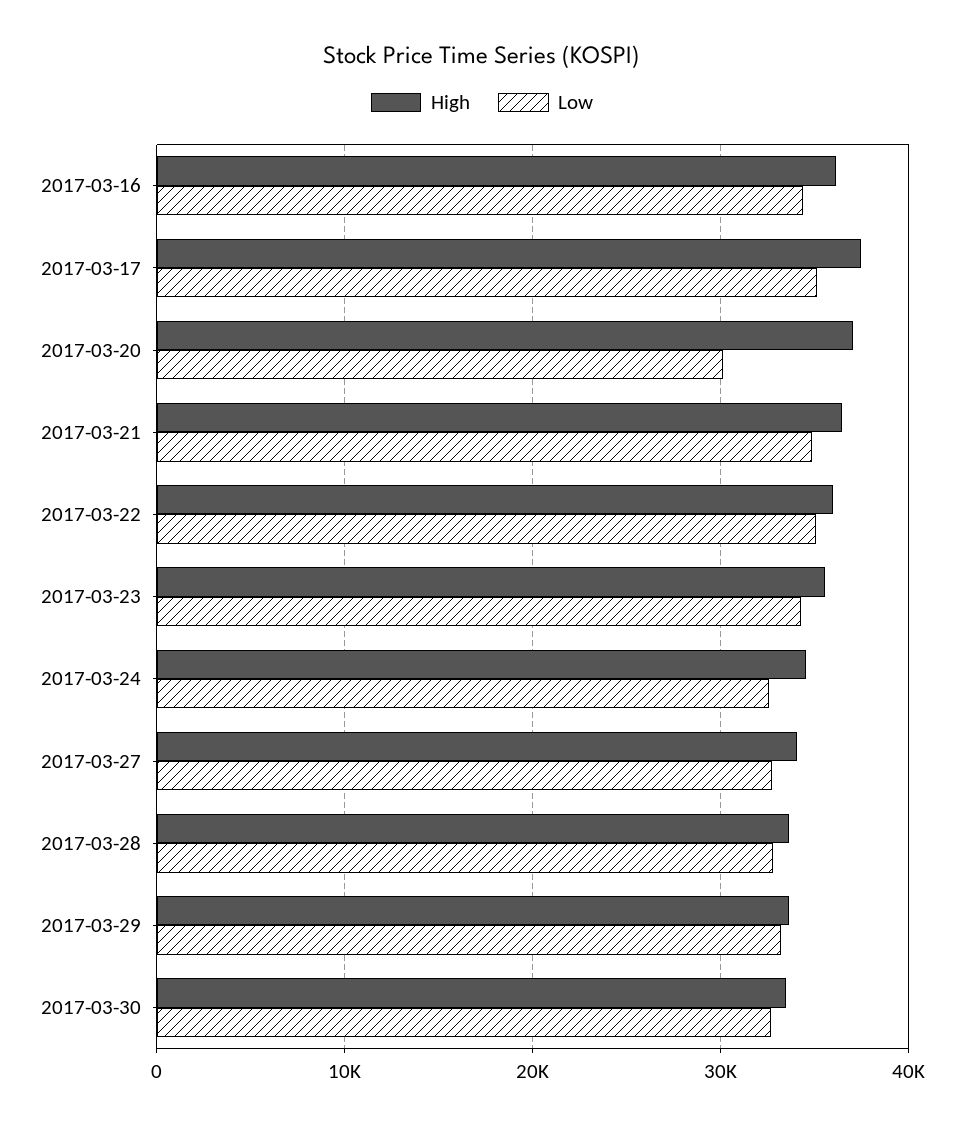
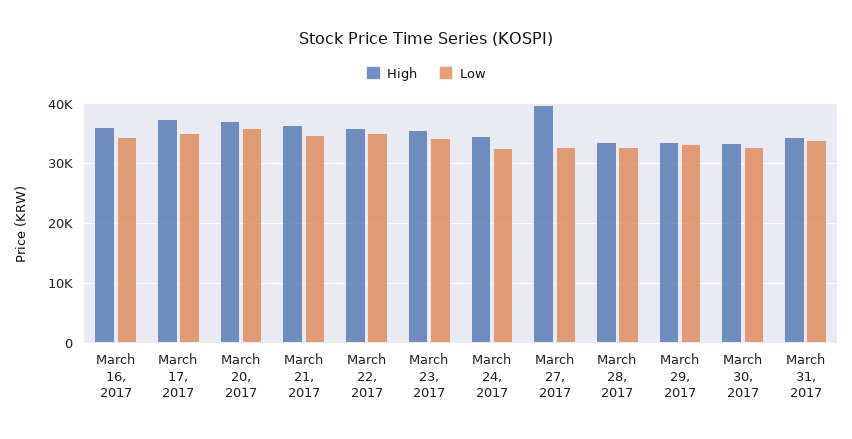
Low, 2017-03-20: 30000 -> 36000
High, 2017-03-27: 34000 -> 40000
High, March 31, 2017: none -> 34000
Low, March 31, 2017: none -> 34000

